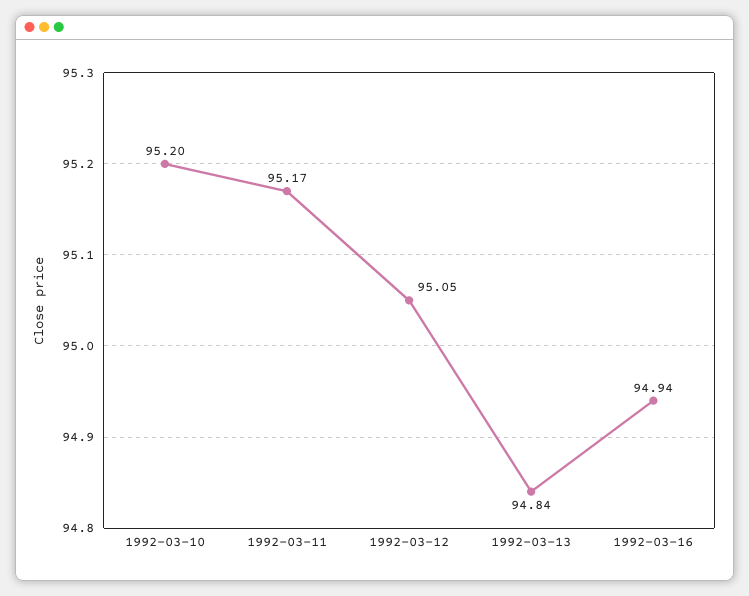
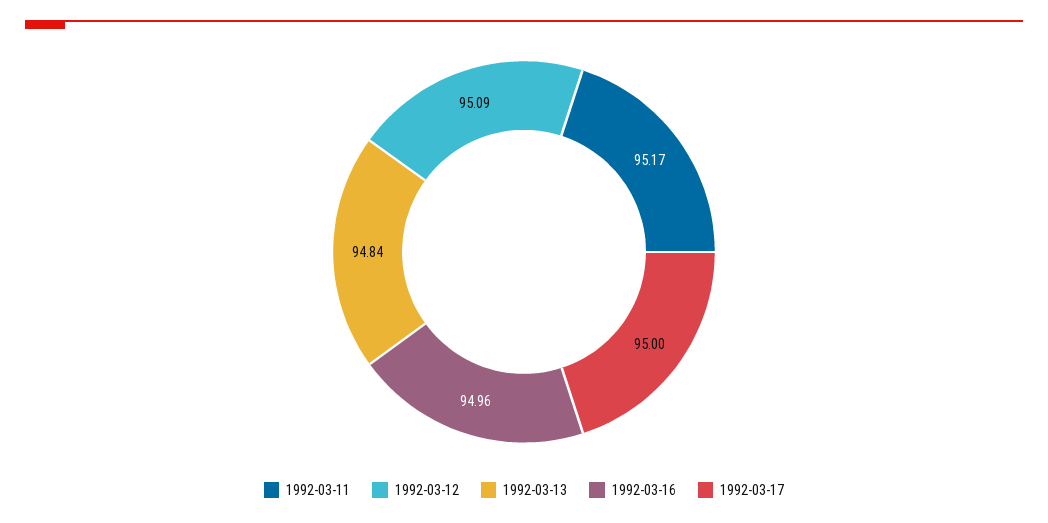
1992-03-10: 95.2 -> none
1992-03-12: 95.05 -> 95.09
1992-03-16: 94.94 -> 94.96
1992-03-17: none -> 95

